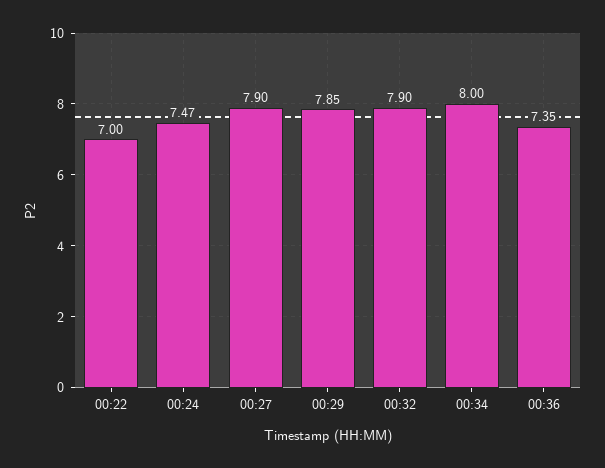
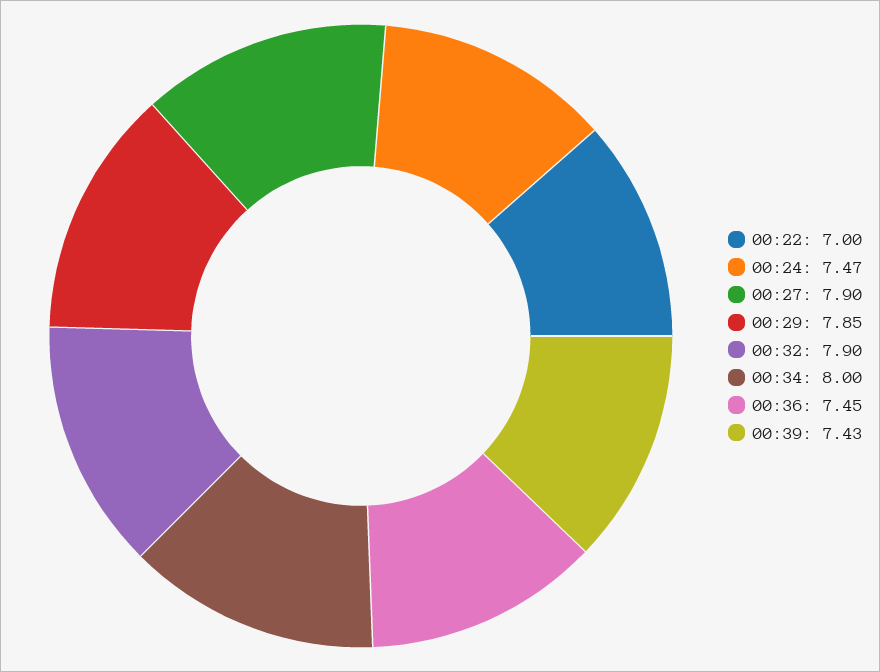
00:36: 7.35 -> 7.45
00:39: none -> 7.43

